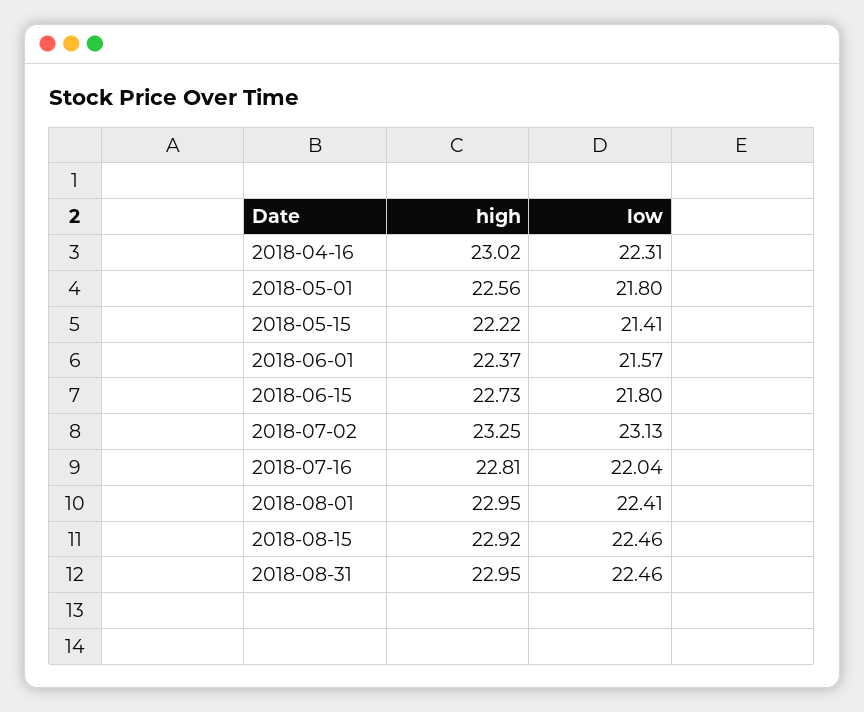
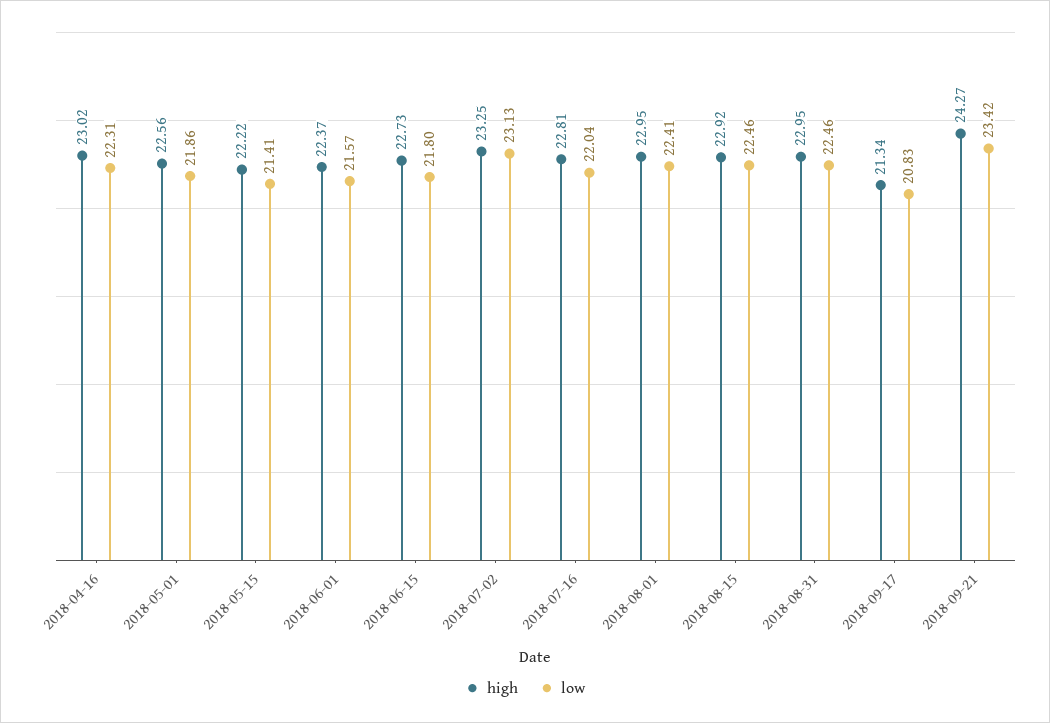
low, 2018-05-01: 21.8 -> 21.86
high, 2018-09-17: none -> 21.34
low, 2018-09-17: none -> 20.83
high, 2018-09-21: none -> 24.27
low, 2018-09-21: none -> 23.42

